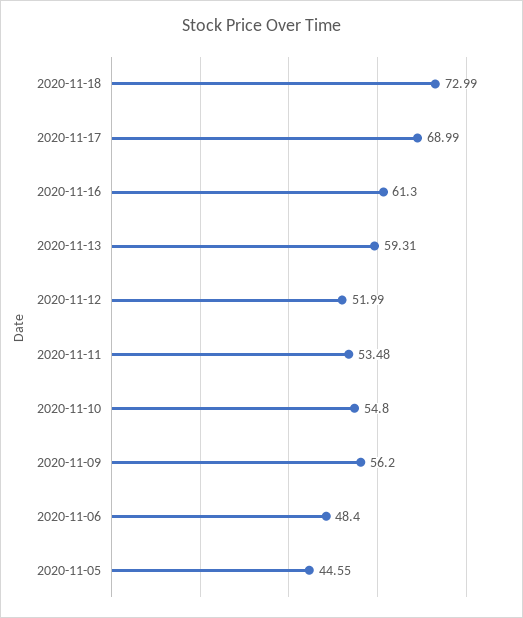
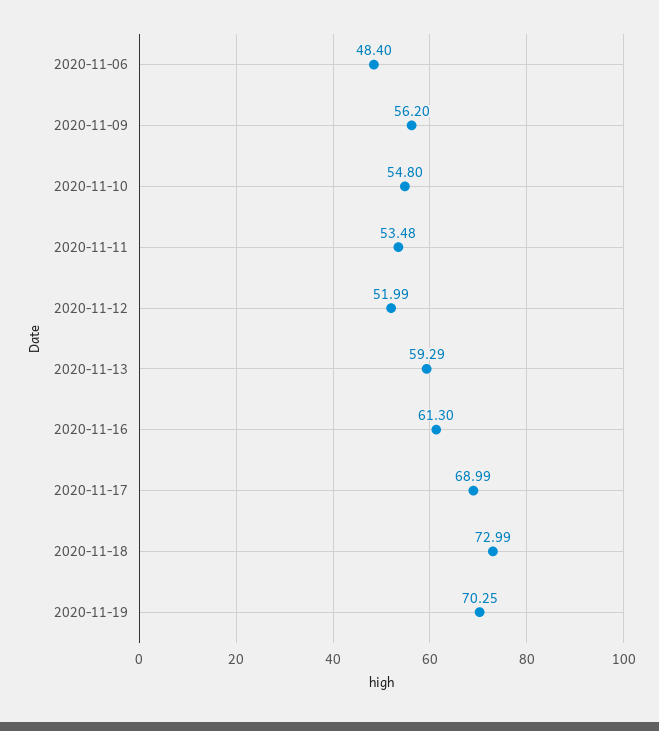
2020-11-13: 59.31 -> 59.29
2020-11-05: 44.55 -> none
2020-11-19: none -> 70.25

